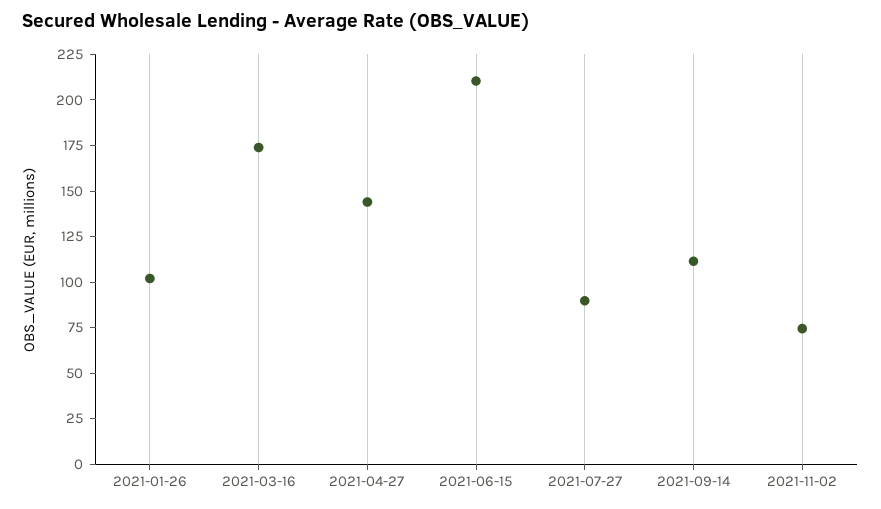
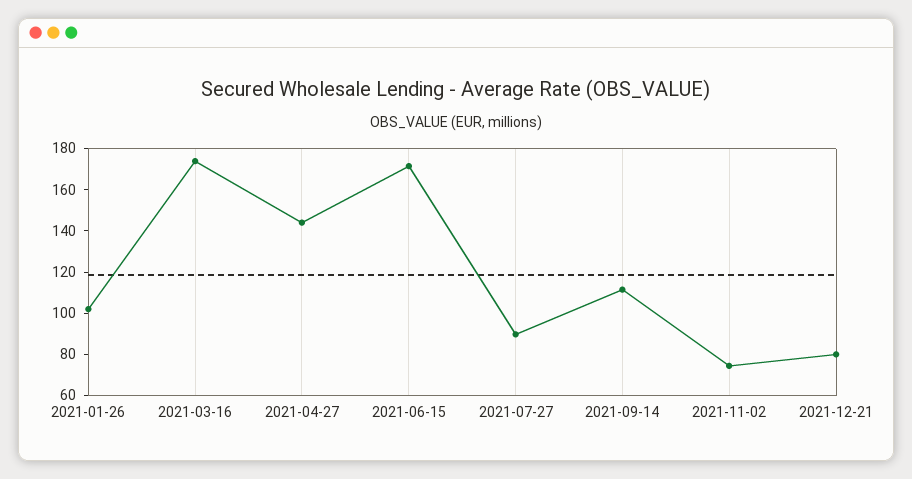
2021-06-15: 210 -> 170
2021-12-21: none -> 80

